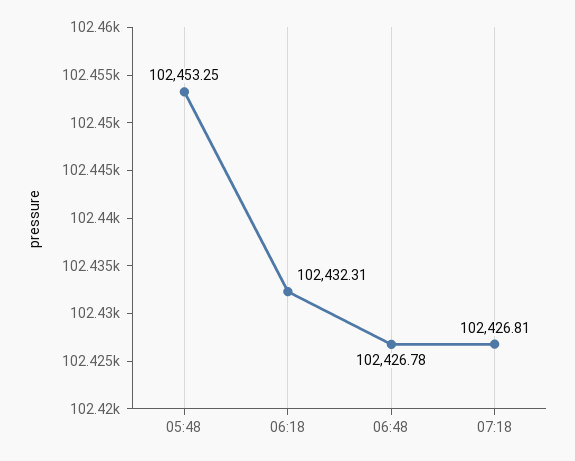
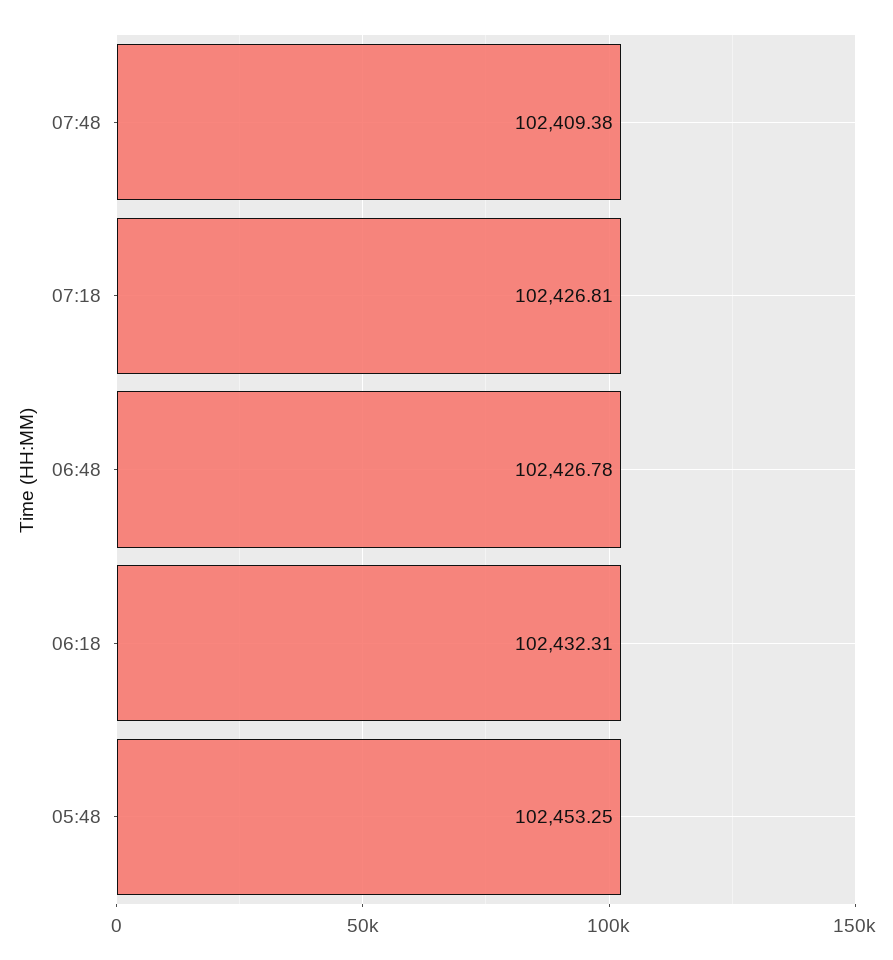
07:48: none -> 102409.38

